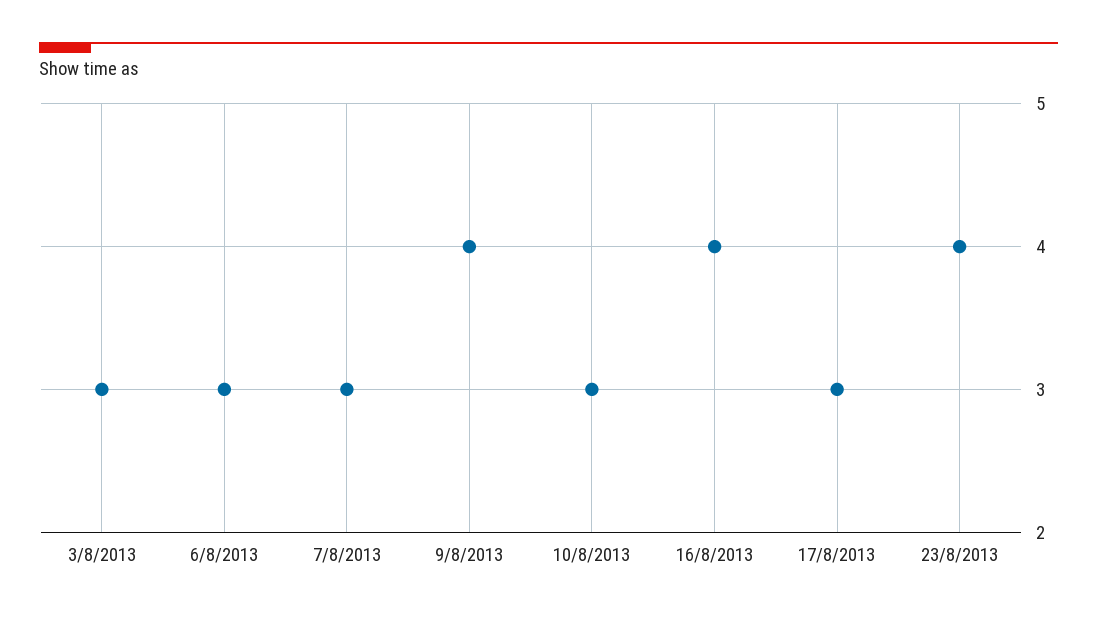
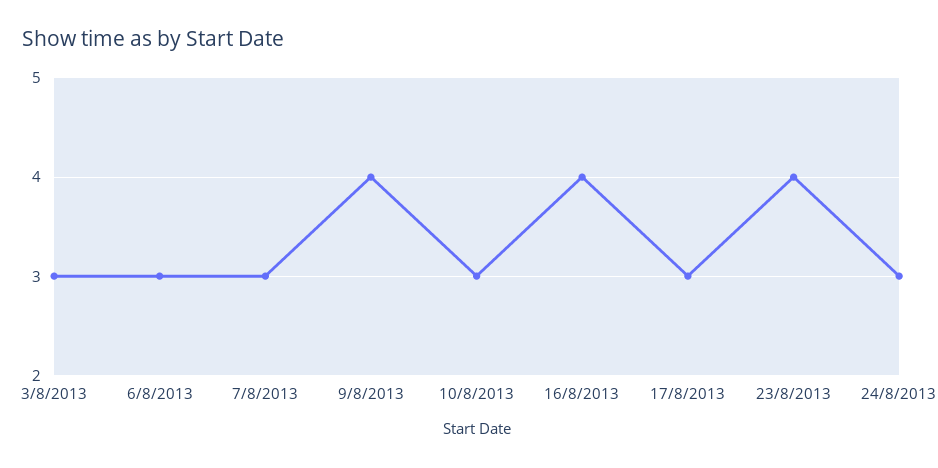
24/8/2013: none -> 3

